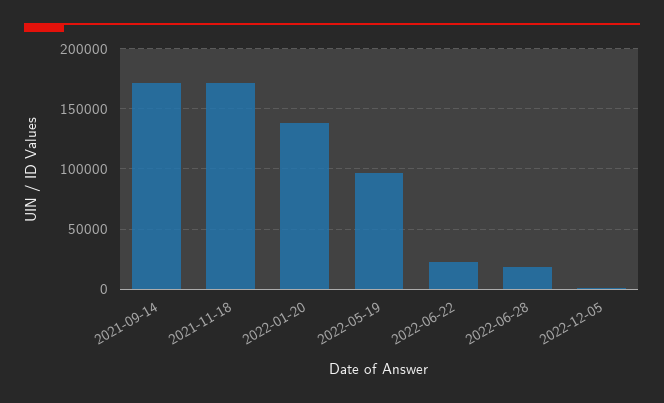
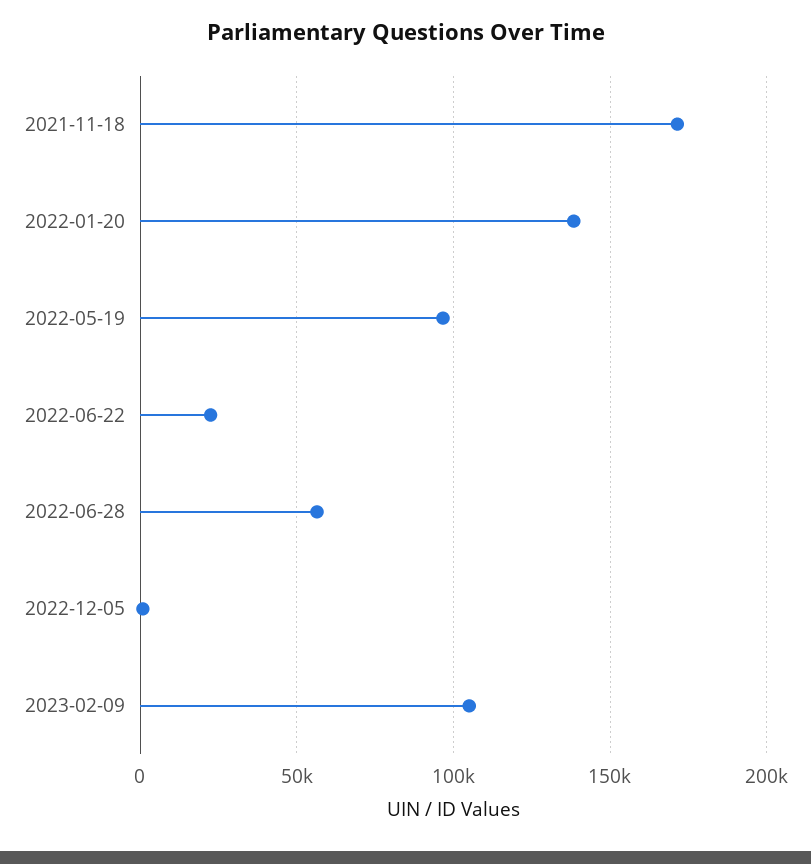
2021-09-14: 170000 -> none
2022-06-28: 20000 -> 55000
2023-02-09: none -> 105000

